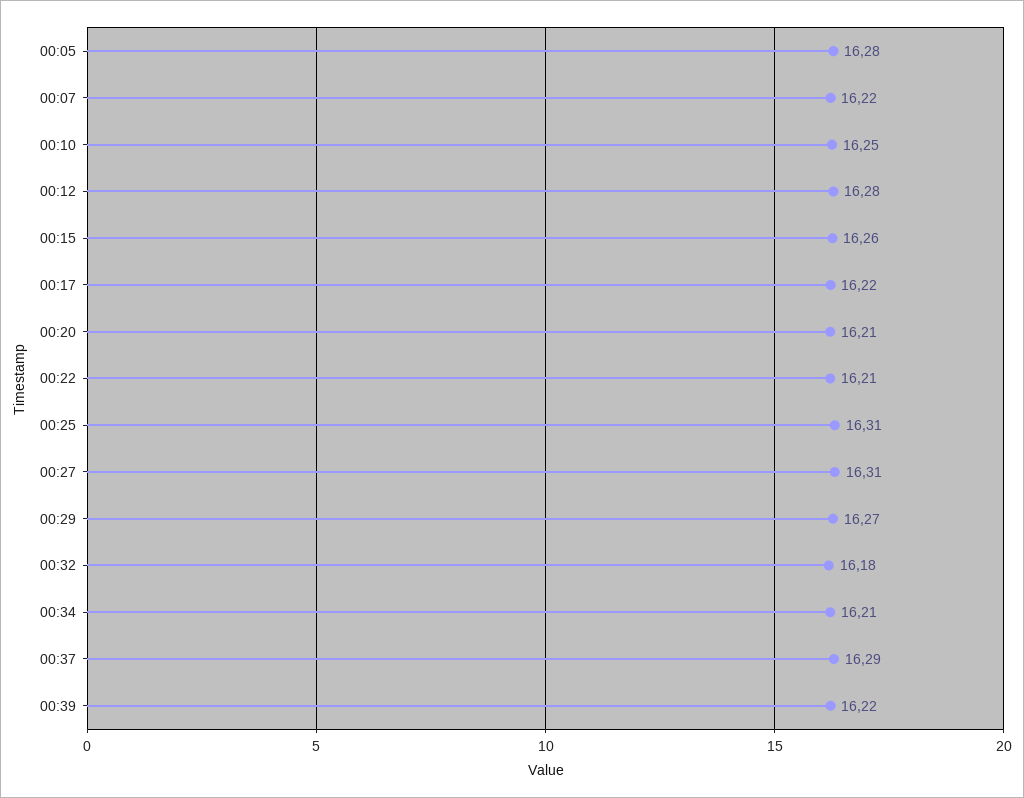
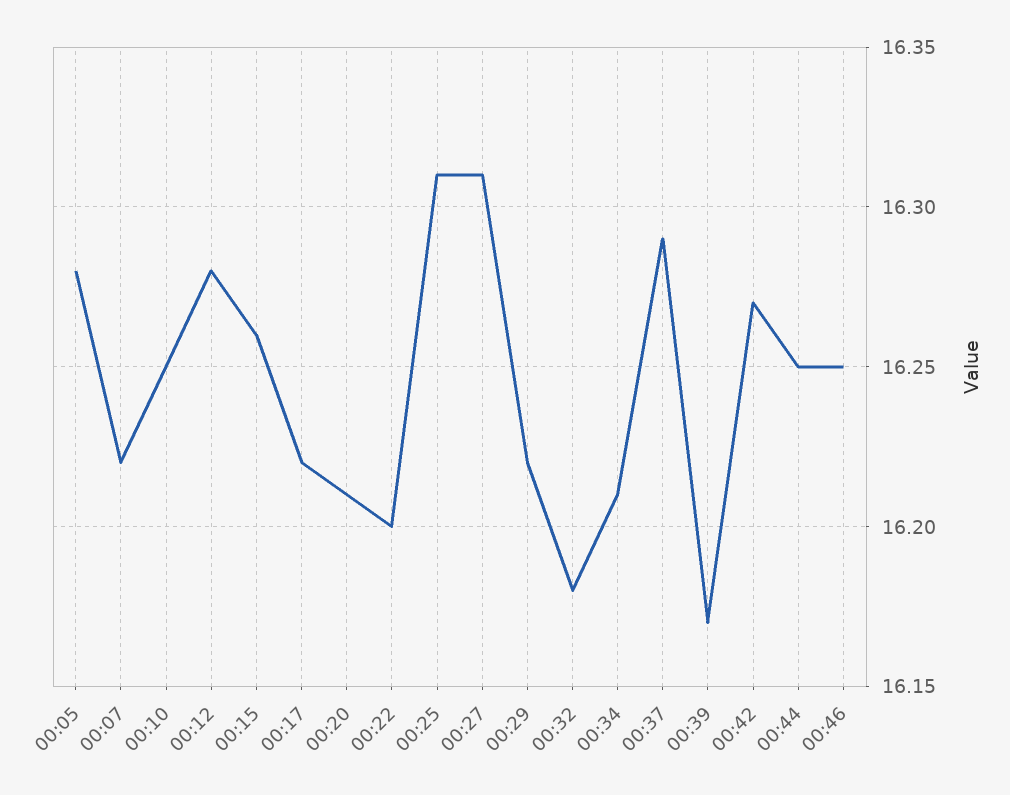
00:22: 16.21 -> 16.2
00:29: 16.27 -> 16.22
00:39: 16.22 -> 16.17
00:42: none -> 16.27
00:44: none -> 16.25
00:46: none -> 16.25

